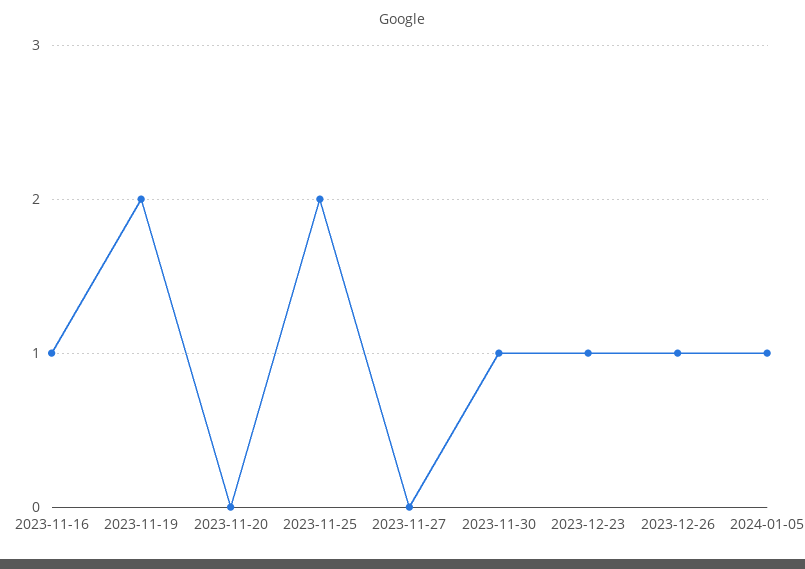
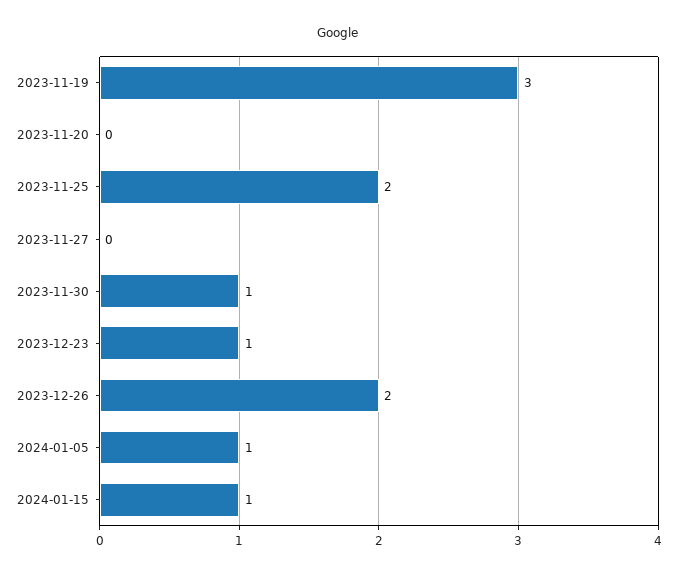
2023-11-16: 1 -> none
2023-11-19: 2 -> 3
2023-12-26: 1 -> 2
2024-01-15: none -> 1

